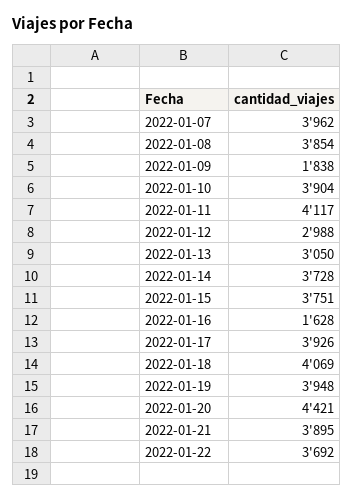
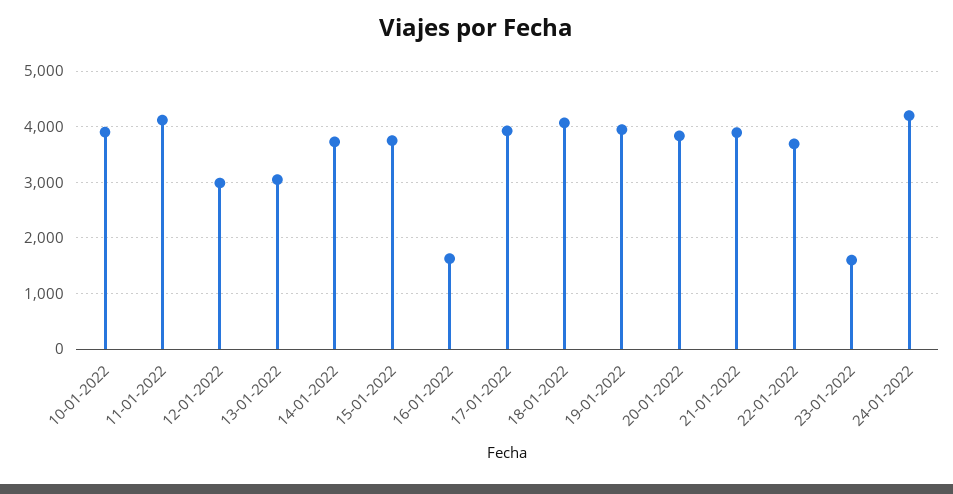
2022-01-07: 3962 -> none
2022-01-08: 3854 -> none
2022-01-09: 1838 -> none
2022-01-20: 4421 -> 3800
23-01-2022: none -> 1600
24-01-2022: none -> 4200

